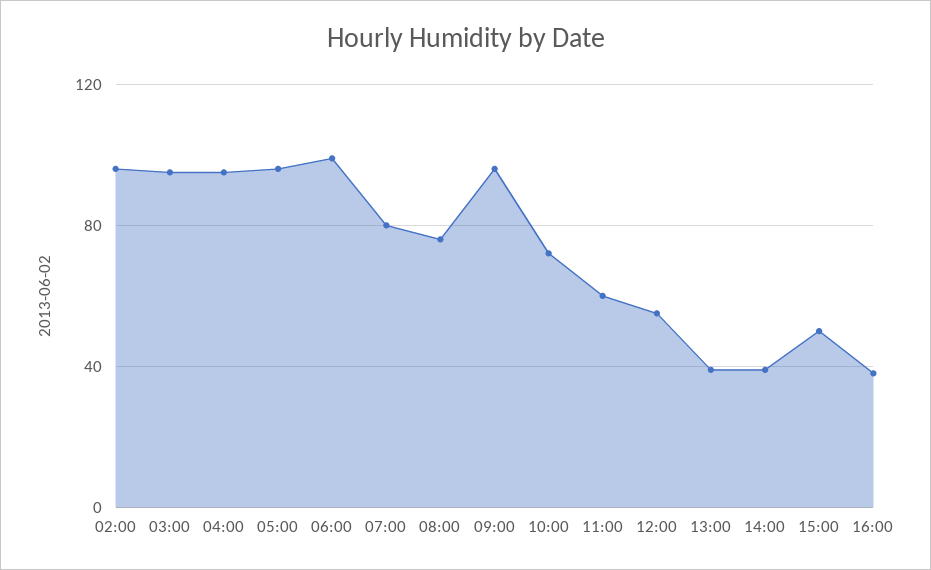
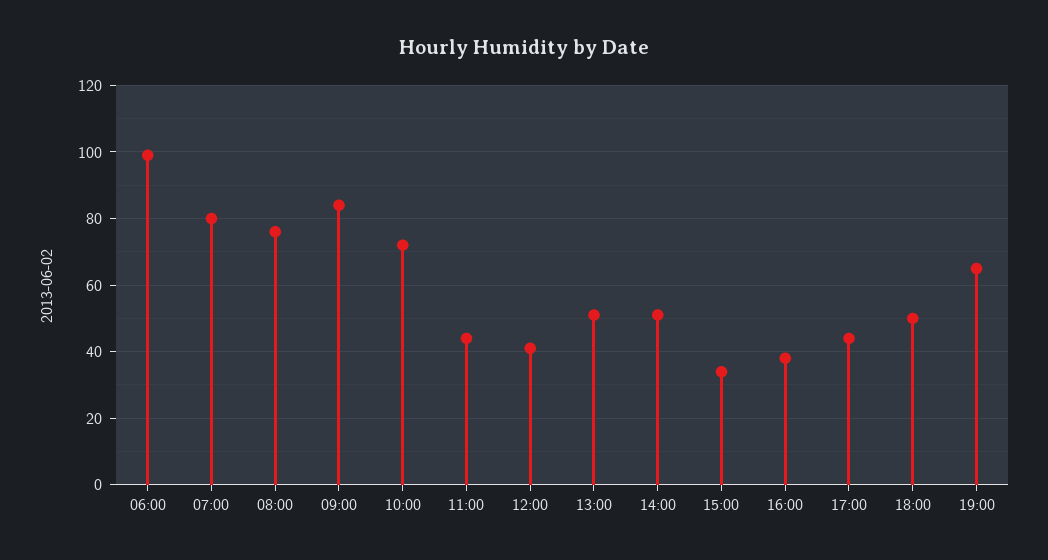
02:00: 95 -> none
03:00: 95 -> none
04:00: 95 -> none
05:00: 95 -> none
09:00: 95 -> 85
11:00: 60 -> 45
12:00: 55 -> 40
13:00: 40 -> 50
14:00: 40 -> 50
15:00: 50 -> 35
17:00: none -> 45
18:00: none -> 50
19:00: none -> 65

